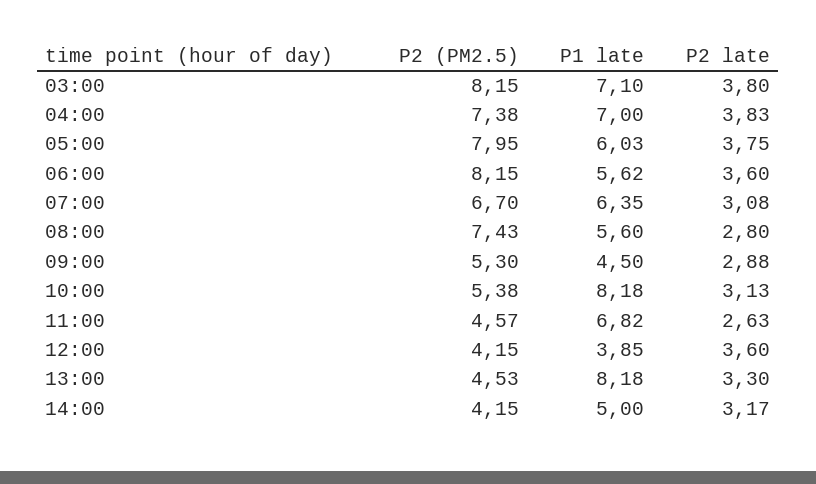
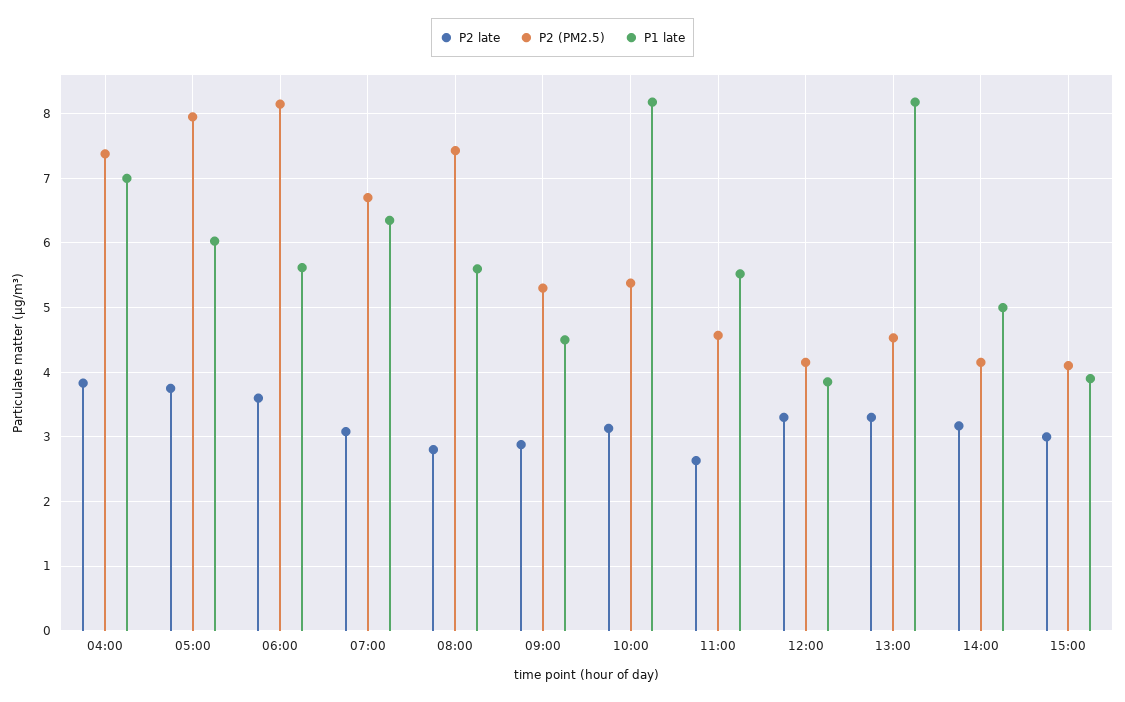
P2 (PM2.5), 03:00: 8.15 -> none
P1 late, 03:00: 7.1 -> none
P2 late, 03:00: 3.8 -> none
P1 late, 11:00: 6.82 -> 5.5
P2 late, 12:00: 3.6 -> 3.3
P2 late, 15:00: none -> 3
P2 (PM2.5), 15:00: none -> 4.1
P1 late, 15:00: none -> 3.9

